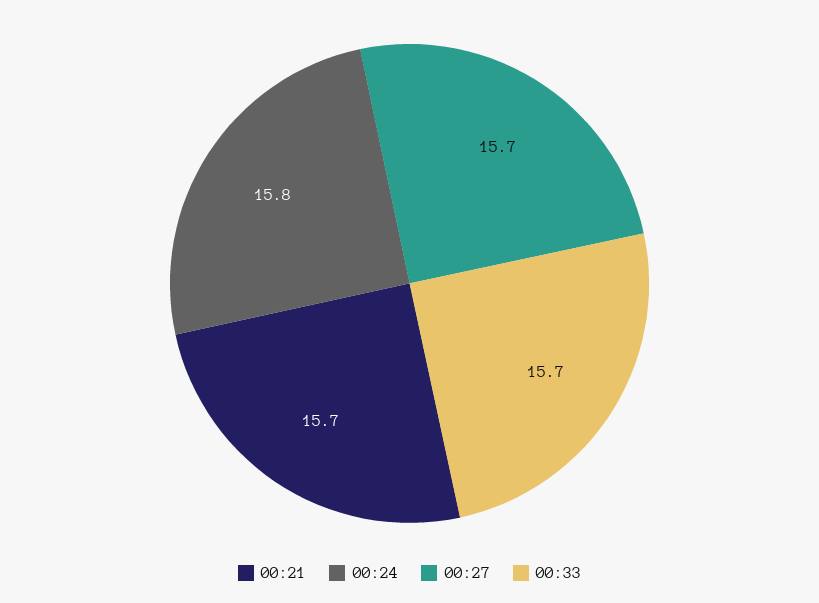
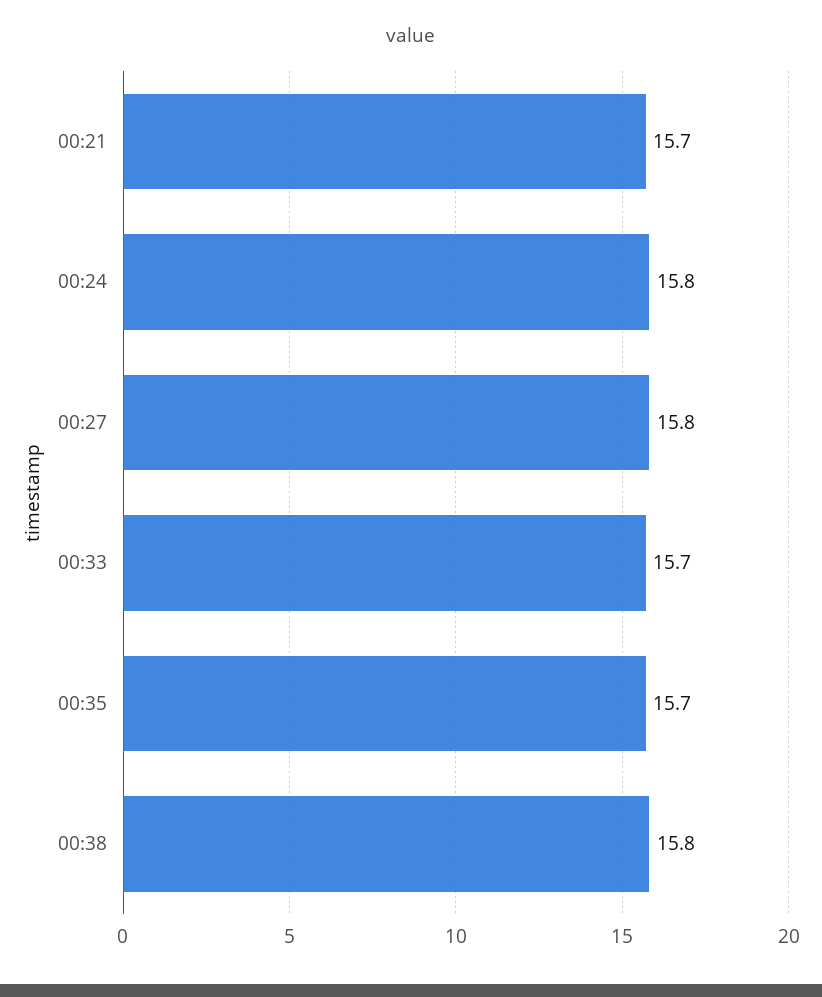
00:27: 15.7 -> 15.8
00:35: none -> 15.7
00:38: none -> 15.8

